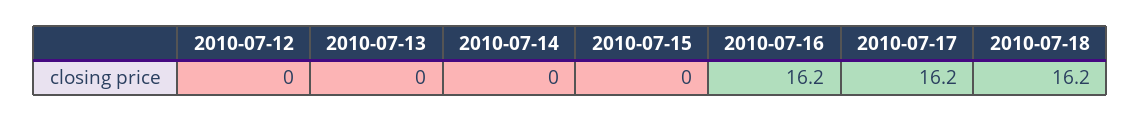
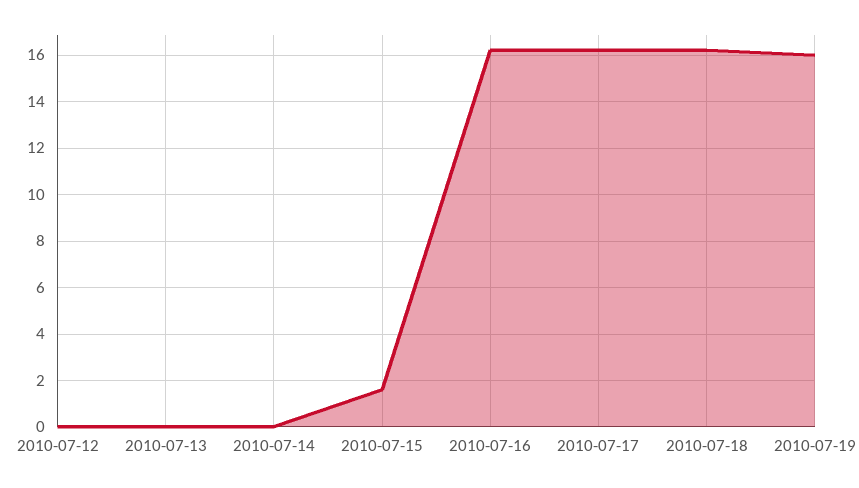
2010-07-15: 0 -> 1.5
2010-07-19: none -> 16

